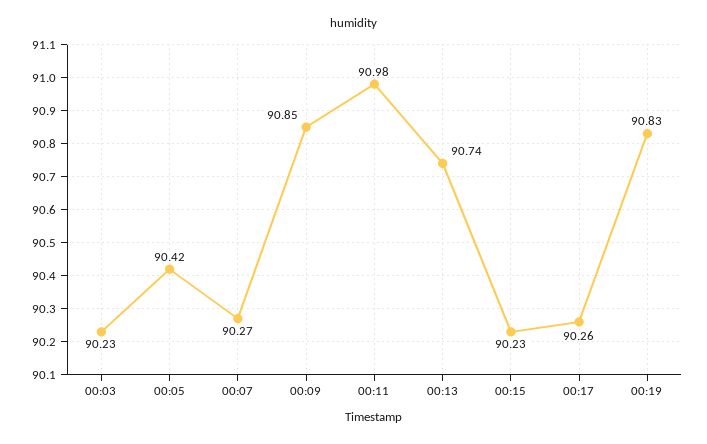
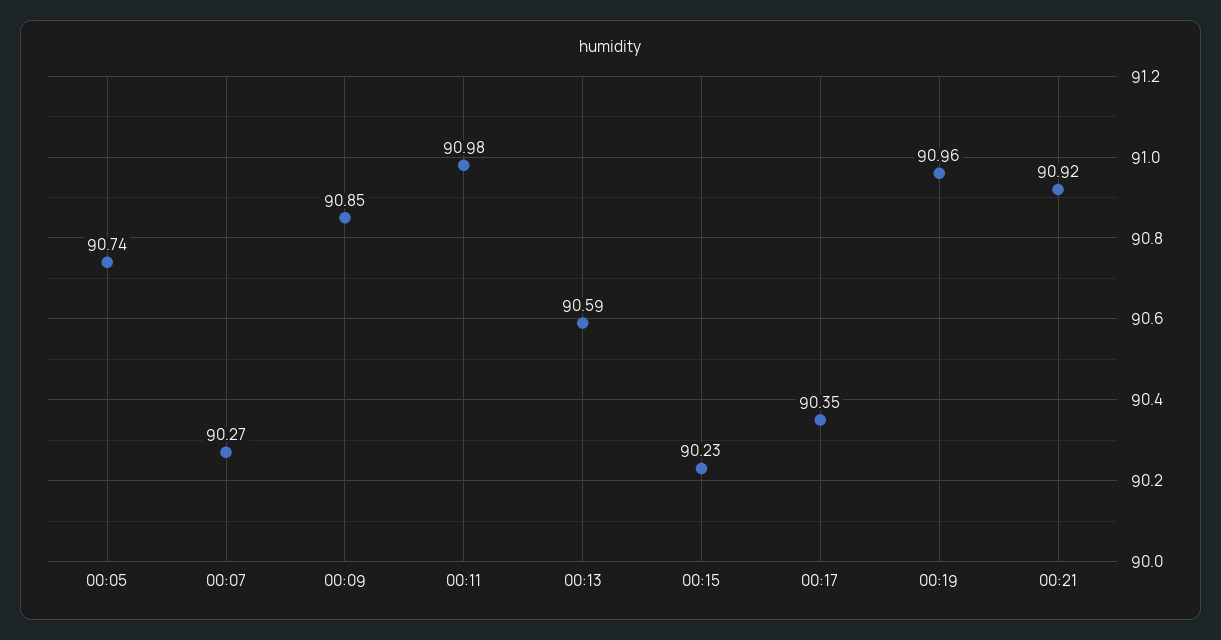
00:03: 90.23 -> none
00:05: 90.42 -> 90.74
00:13: 90.74 -> 90.59
00:17: 90.26 -> 90.35
00:19: 90.83 -> 90.96
00:21: none -> 90.92

